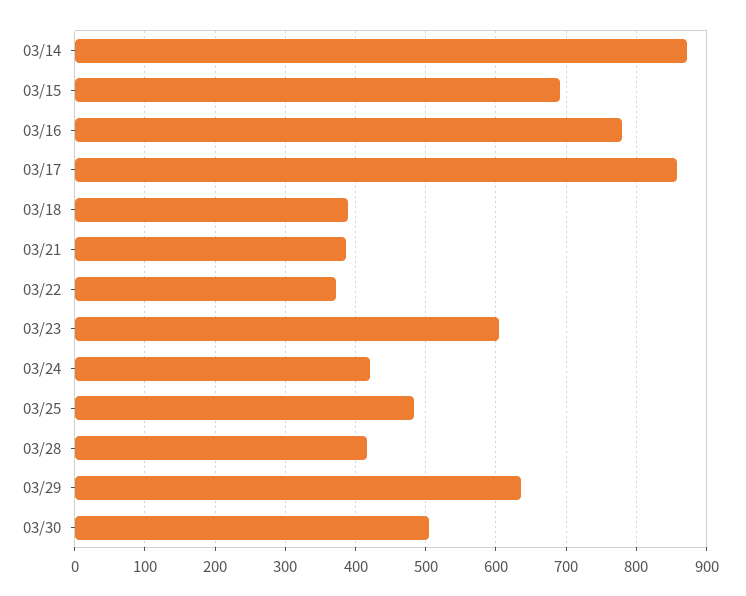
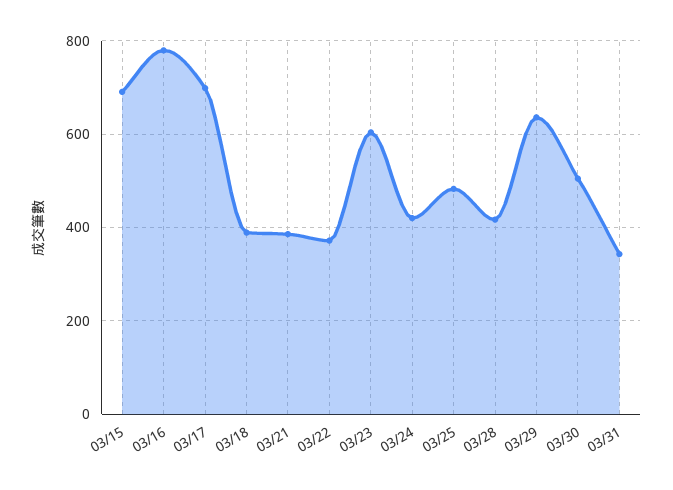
03/14: 870 -> none
03/17: 860 -> 700
03/31: none -> 340

